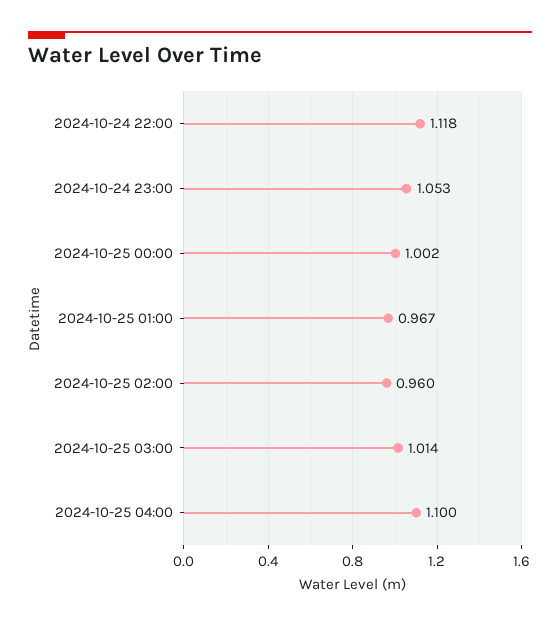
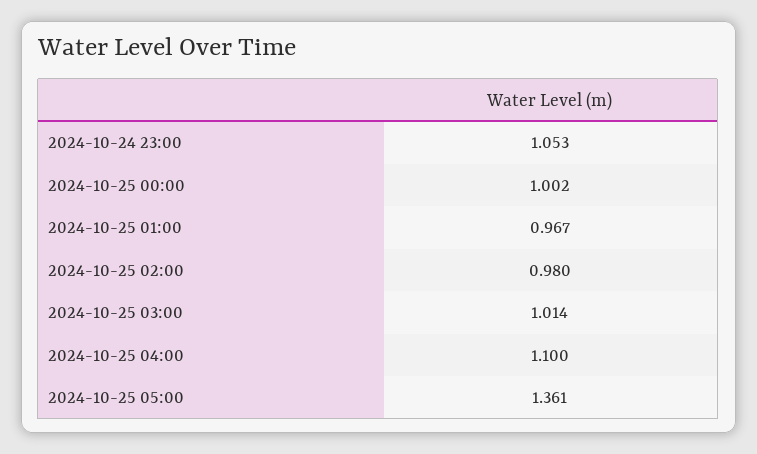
2024-10-24 22:00: 1.118 -> none
2024-10-25 02:00: 0.96 -> 0.98
2024-10-25 05:00: none -> 1.361

